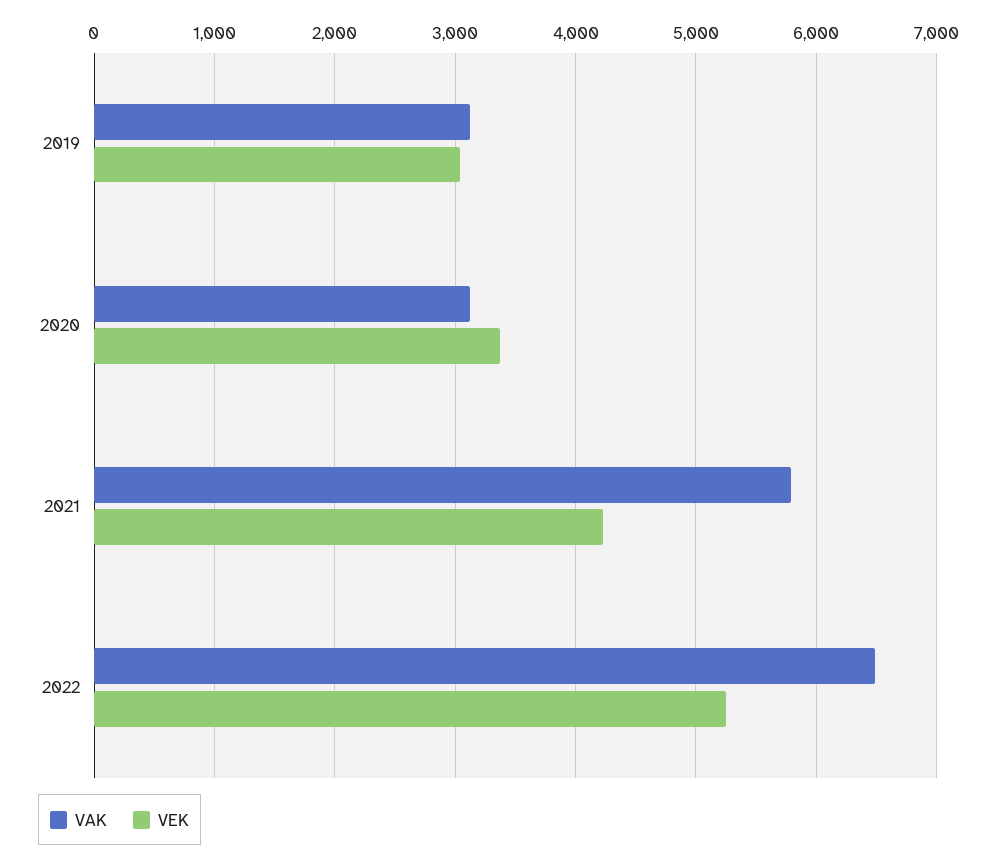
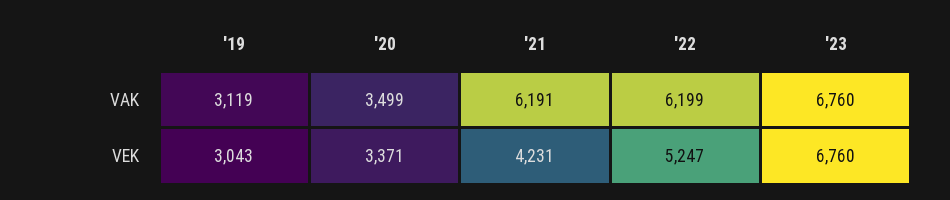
VAK, 2020: 3100 -> 3499
VAK, 2021: 5800 -> 6191
VAK, 2022: 6500 -> 6199
VAK, '23: none -> 6760
VEK, '23: none -> 6760

